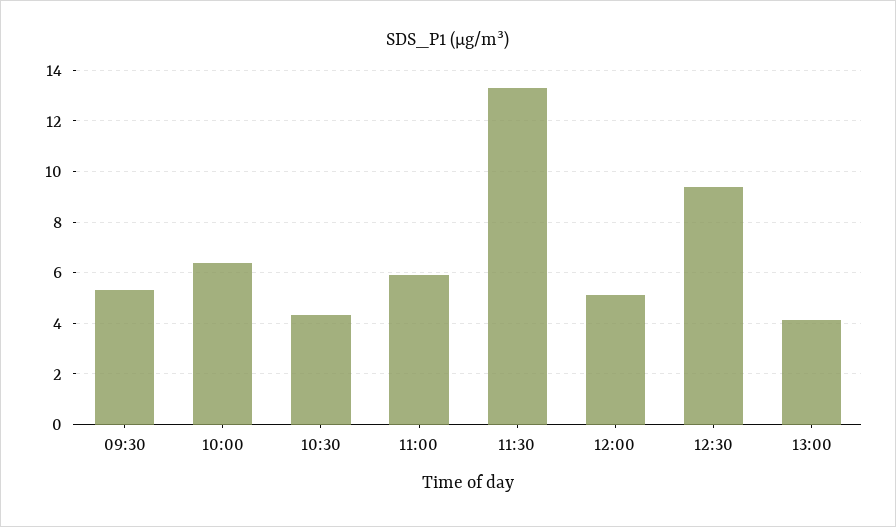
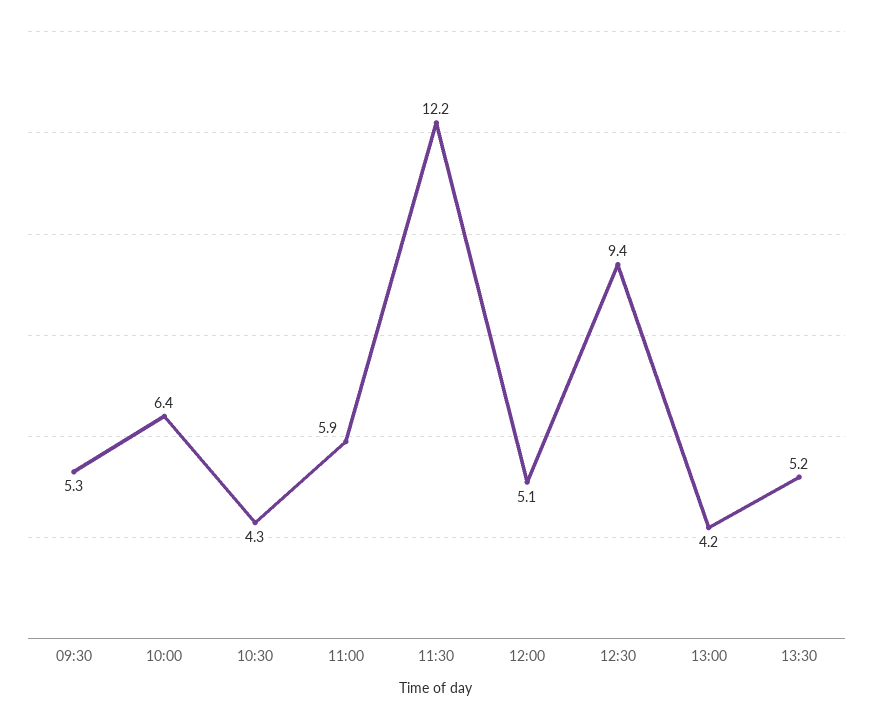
11:30: 13.25 -> 12.2
13:30: none -> 5.2

